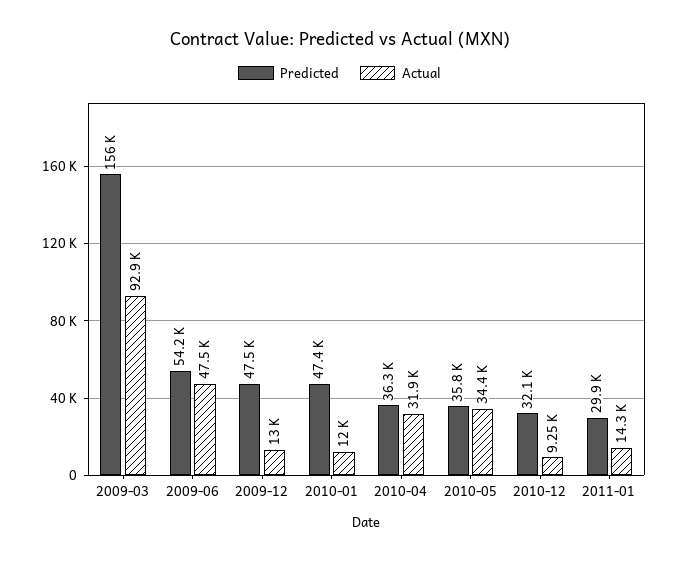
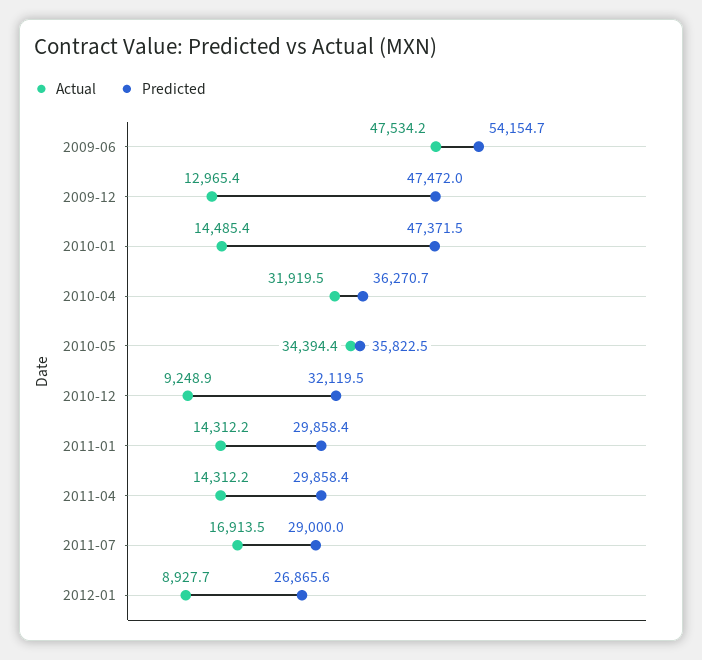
Predicted, 2009-03: 156000 -> none
Actual, 2009-03: 92900 -> none
Actual, 2010-01: 12000 -> 14485.4
Actual, 2011-04: none -> 14312.2
Predicted, 2011-04: none -> 29858.4
Actual, 2011-07: none -> 16913.5
Predicted, 2011-07: none -> 29000
Actual, 2012-01: none -> 8927.7
Predicted, 2012-01: none -> 26865.6

